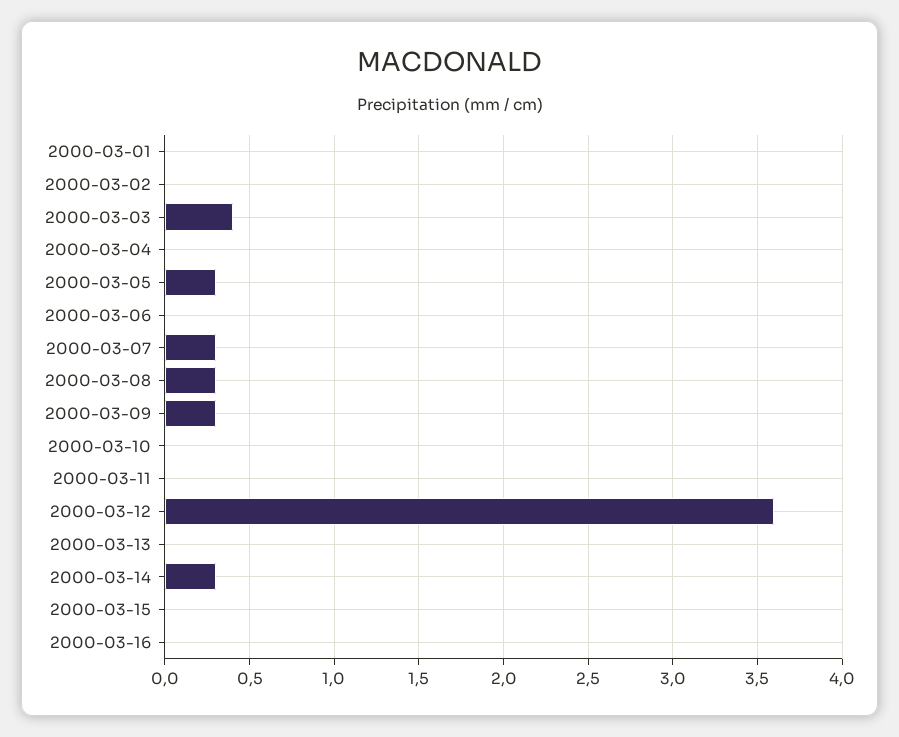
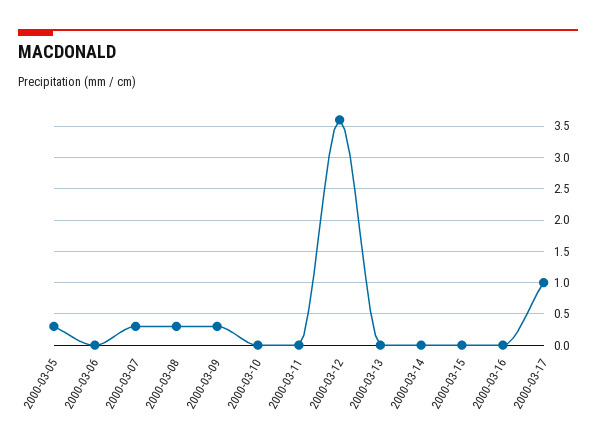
2000-03-01: 0 -> none
2000-03-02: 0 -> none
2000-03-03: 0.4 -> none
2000-03-04: 0 -> none
2000-03-14: 0.3 -> 0
2000-03-17: none -> 1

